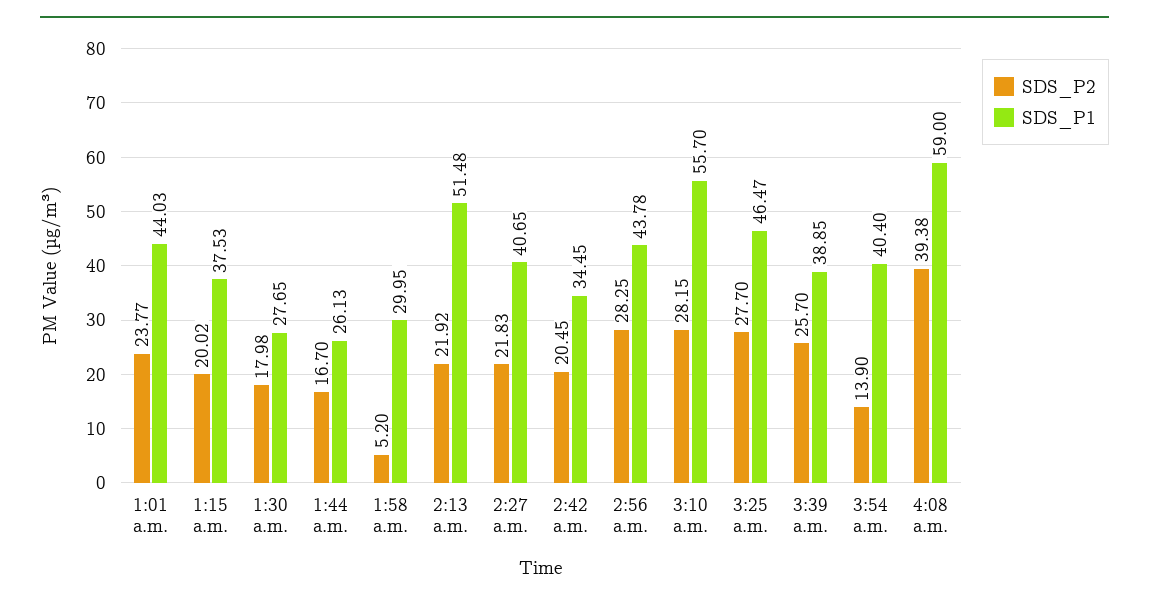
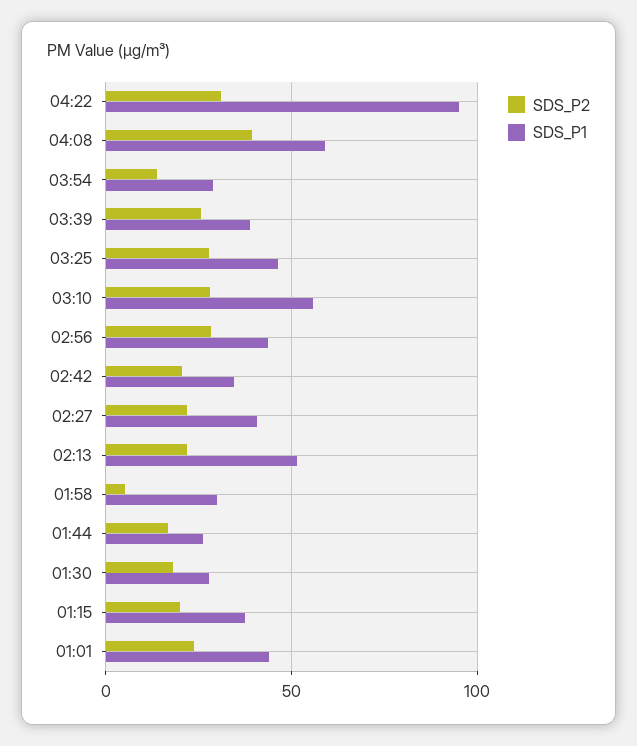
SDS_P1, 3:54 a.m.: 40.4 -> 30
SDS_P2, 04:22: none -> 30
SDS_P1, 04:22: none -> 95

